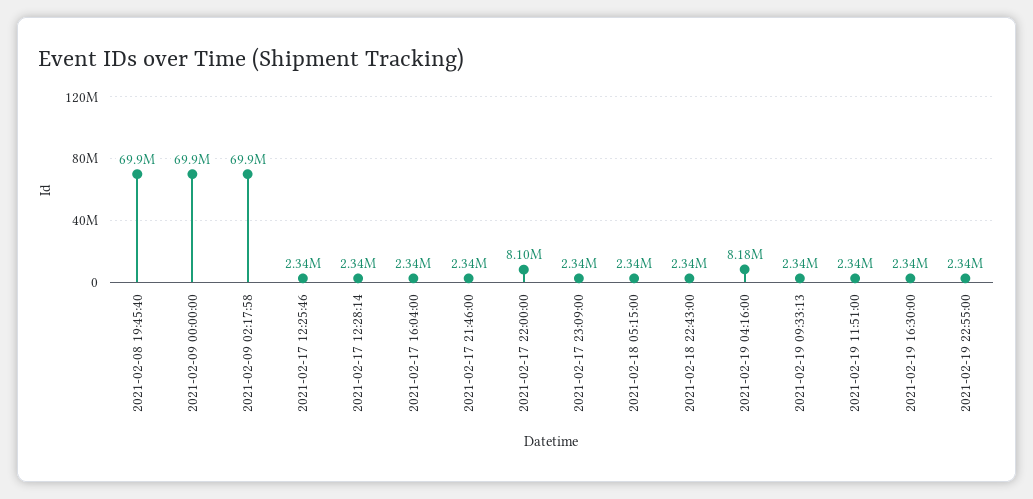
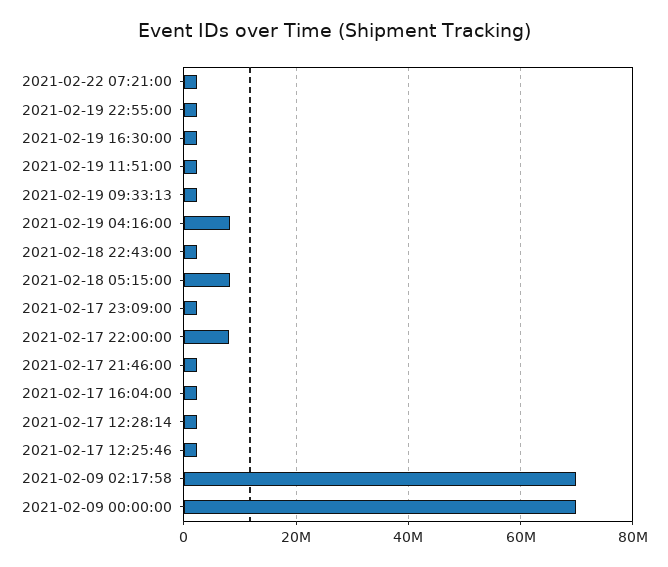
2021-02-08 19:45:40: 69900000 -> none
2021-02-18 05:15:00: 2340000 -> 8000000
2021-02-22 07:21:00: none -> 2000000

